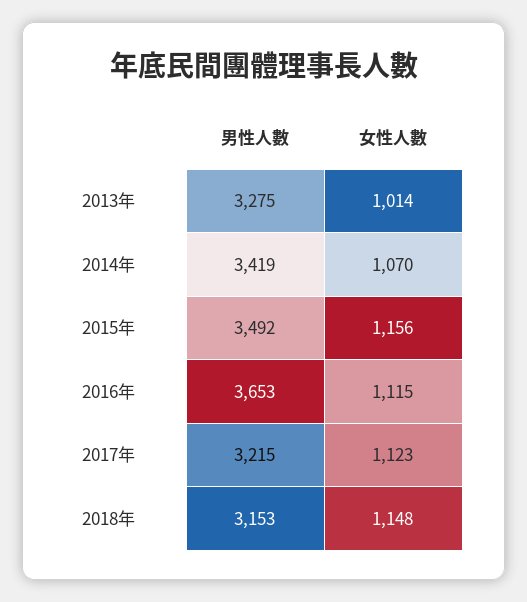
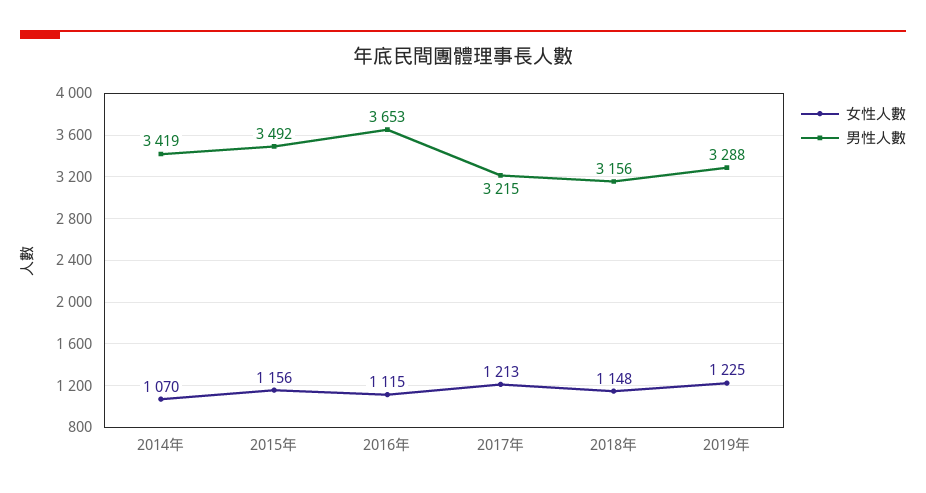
男性人數, 2013年: 3275 -> none
女性人數, 2013年: 1014 -> none
女性人數, 2017年: 1123 -> 1213
男性人數, 2018年: 3153 -> 3156
女性人數, 2019年: none -> 1225
男性人數, 2019年: none -> 3288

